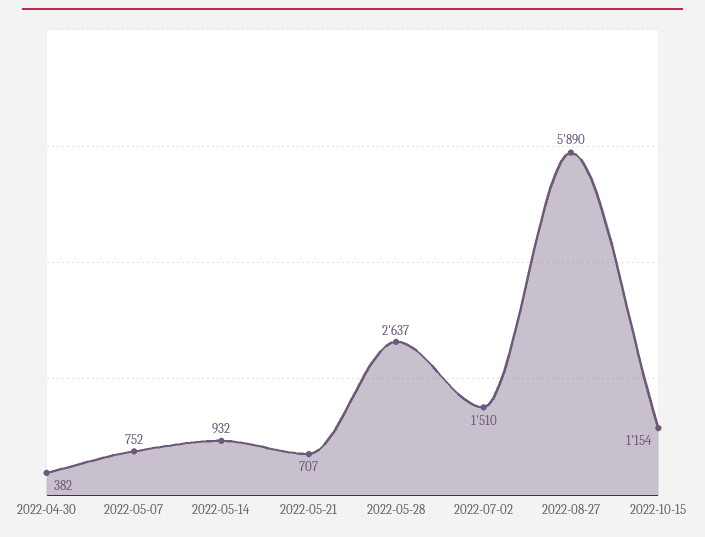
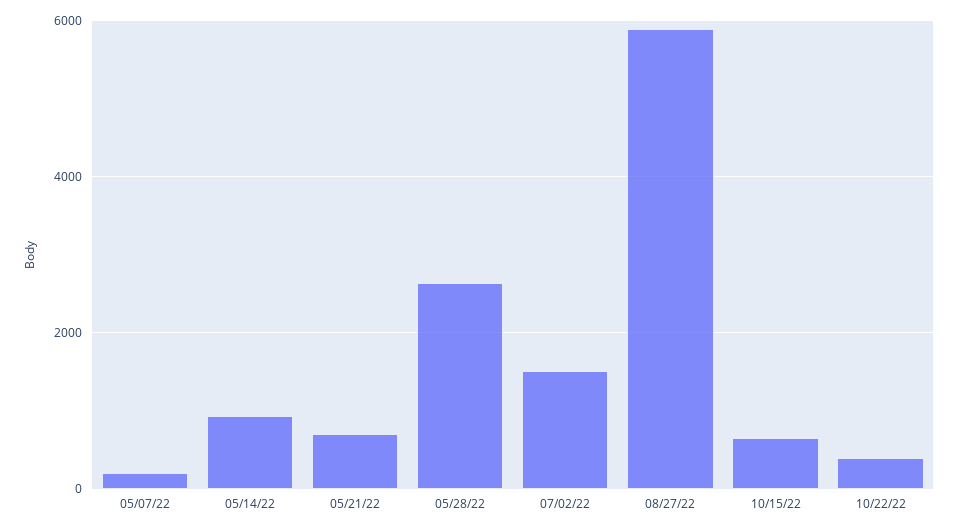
2022-04-30: 382 -> none
2022-05-07: 752 -> 200
2022-10-15: 1154 -> 600
10/22/22: none -> 400

